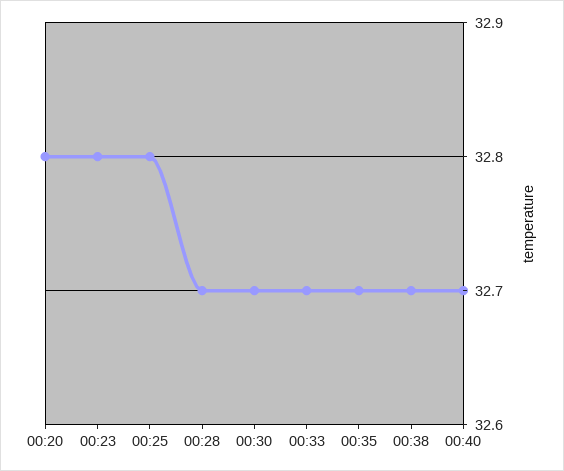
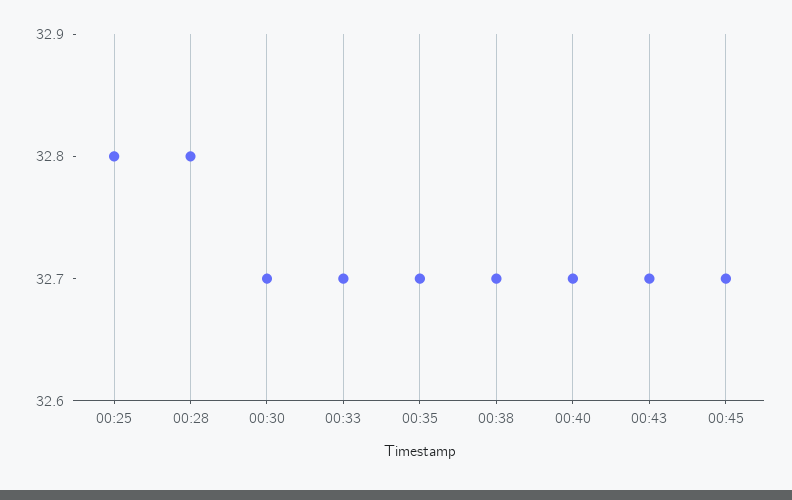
00:20: 32.8 -> none
00:23: 32.8 -> none
00:28: 32.7 -> 32.8
00:43: none -> 32.7
00:45: none -> 32.7

